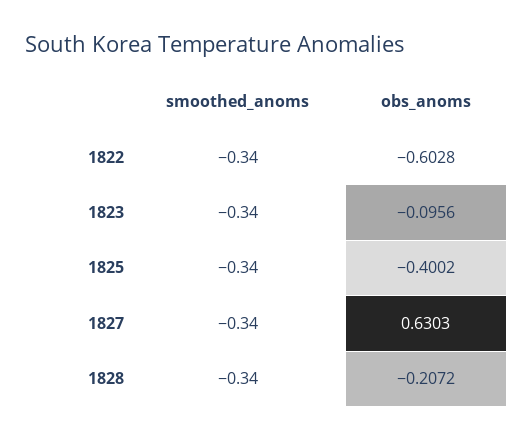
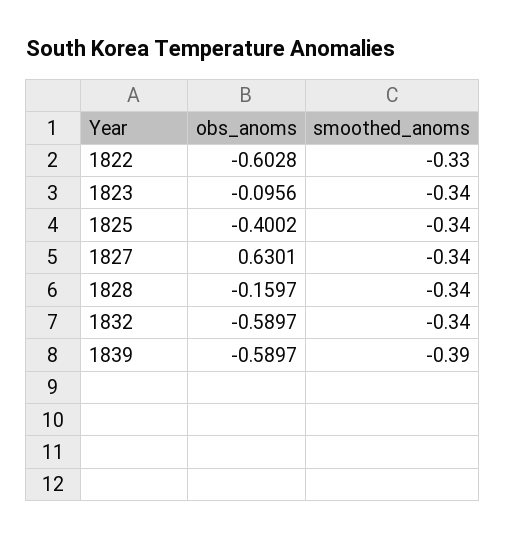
smoothed_anoms, 1822: -0.34 -> -0.33
obs_anoms, 1827: 0.6303 -> 0.6301
obs_anoms, 1828: -0.2072 -> -0.1597
obs_anoms, 1832: none -> -0.5897
smoothed_anoms, 1832: none -> -0.34
obs_anoms, 1839: none -> -0.5897
smoothed_anoms, 1839: none -> -0.39

